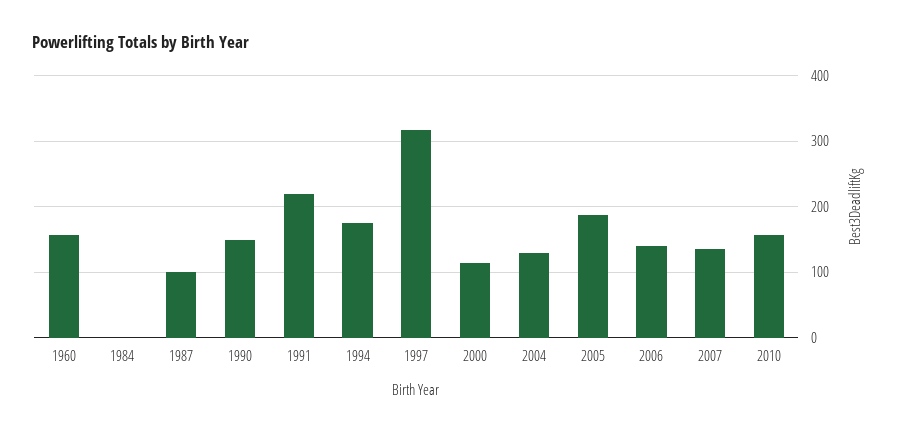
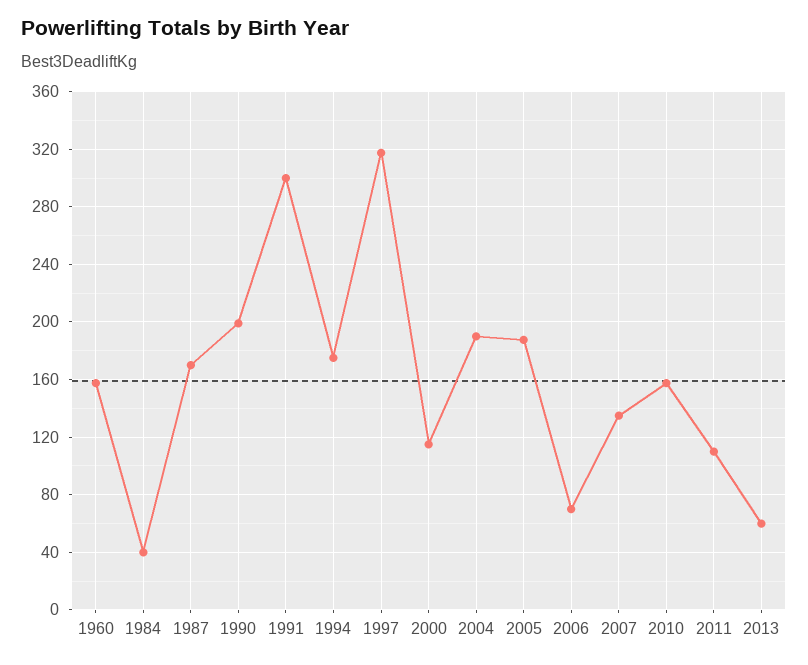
1984: 0 -> 40
1987: 100 -> 170
1990: 150 -> 200
1991: 220 -> 300
2004: 130 -> 190
2006: 140 -> 70
2011: none -> 110
2013: none -> 60

